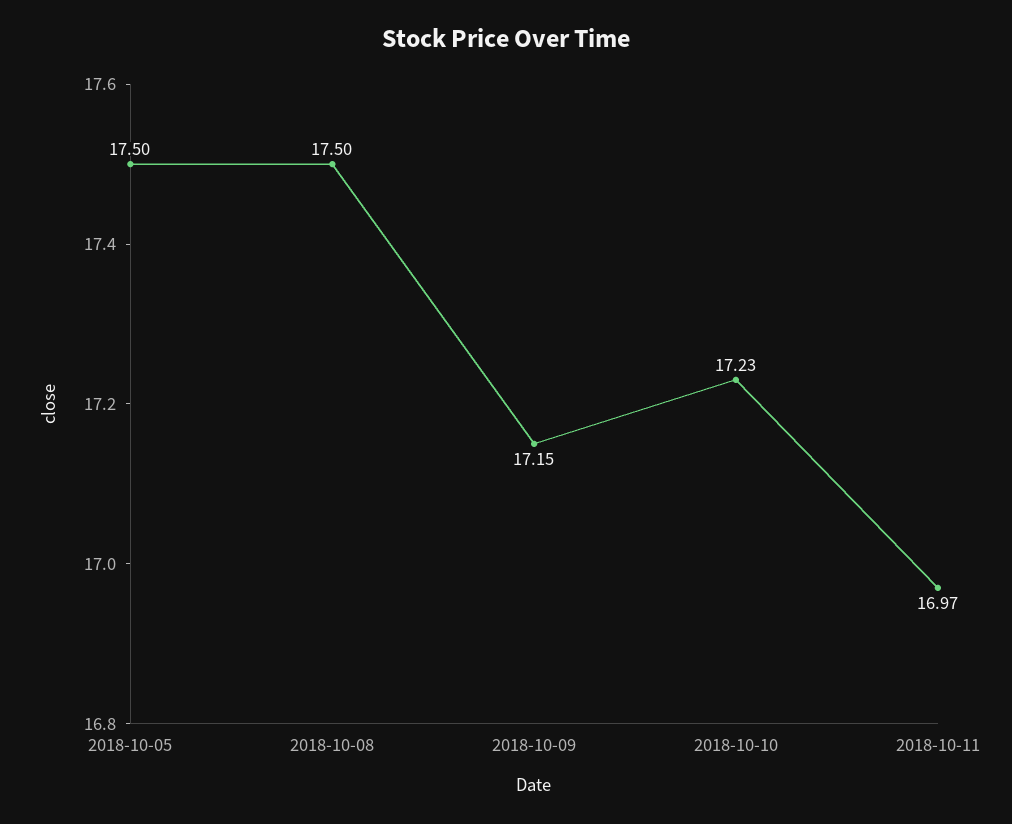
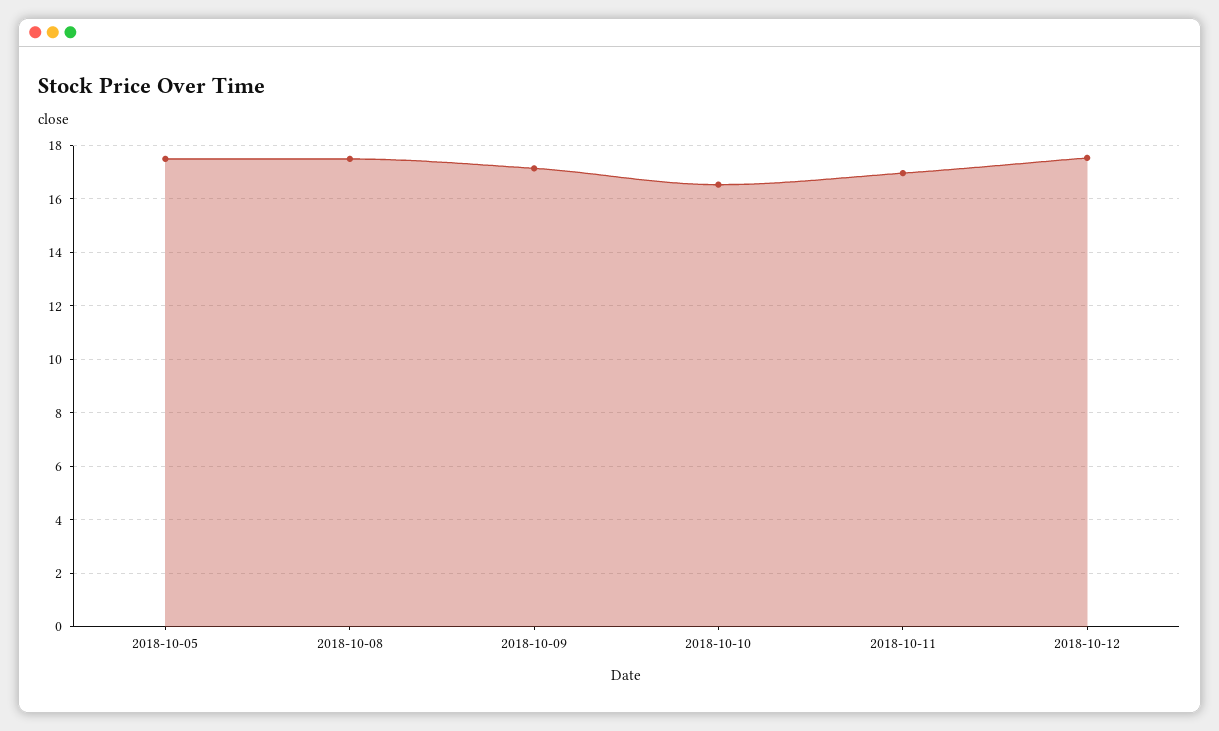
2018-10-10: 17.23 -> 16.5
2018-10-12: none -> 17.5

